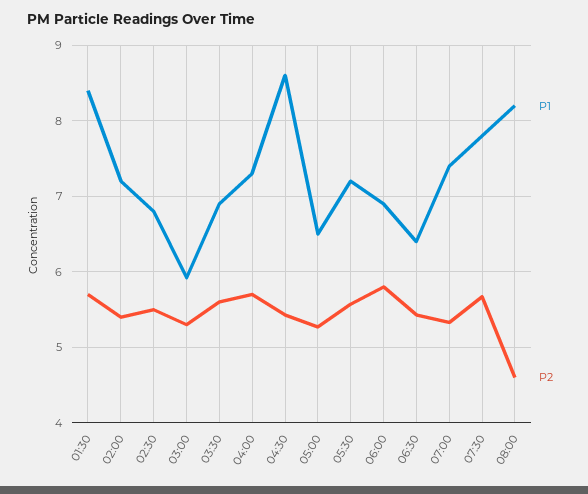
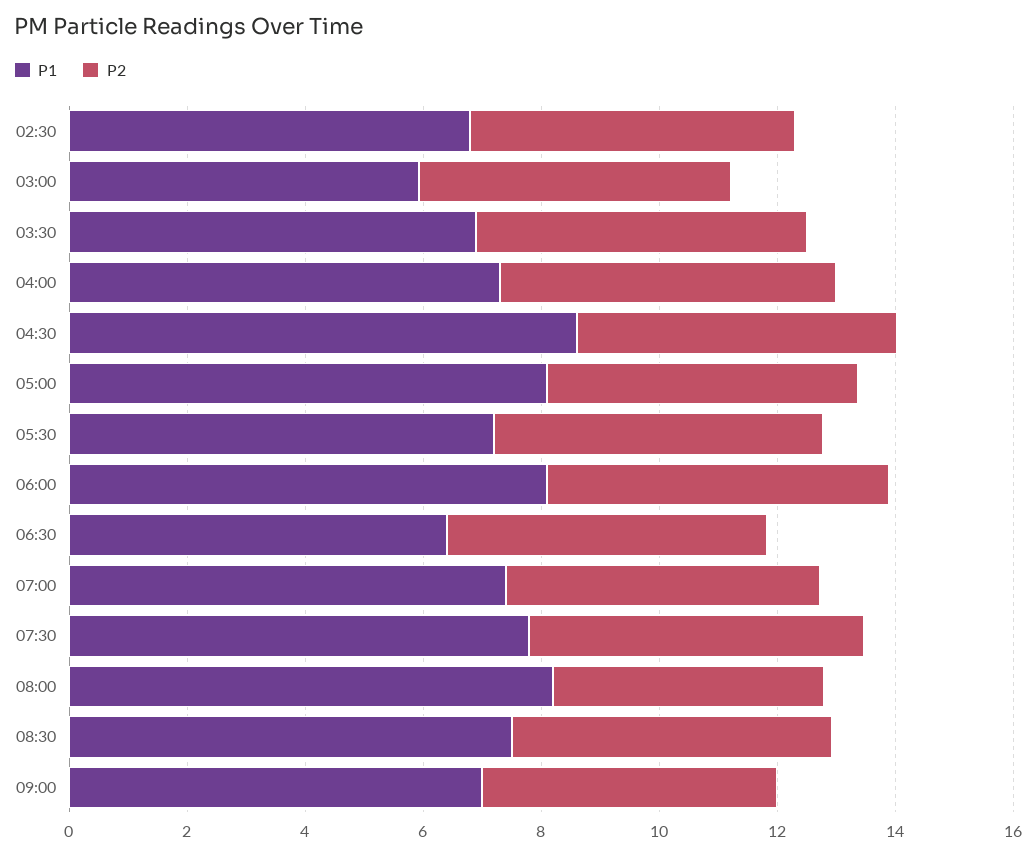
P1, 01:30: 8.4 -> none
P2, 01:30: 5.7 -> none
P1, 02:00: 7.2 -> none
P2, 02:00: 5.4 -> none
P1, 05:00: 6.5 -> 8
P1, 06:00: 6.9 -> 8
P1, 08:30: none -> 7.5
P2, 08:30: none -> 5.5
P1, 09:00: none -> 7
P2, 09:00: none -> 5

